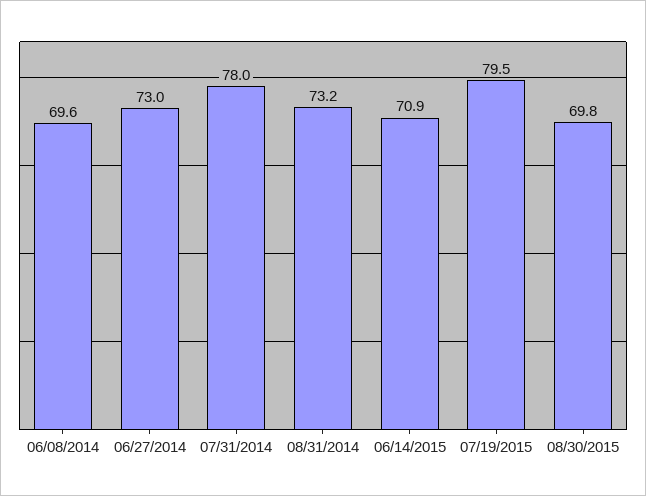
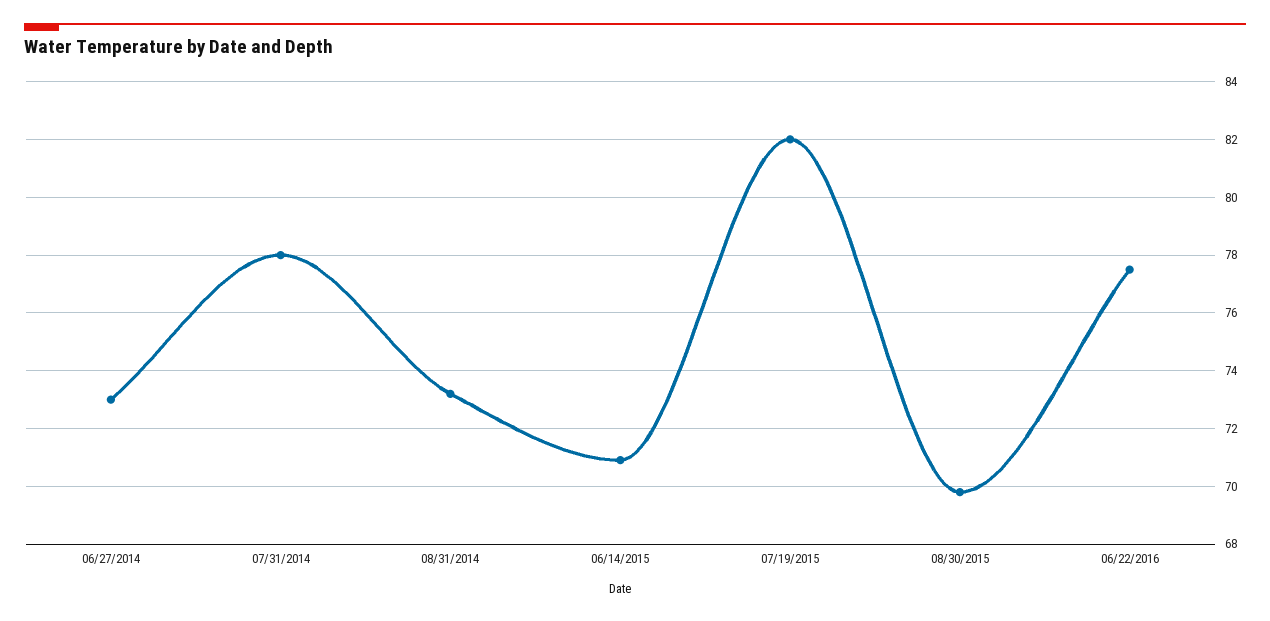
06/08/2014: 69.6 -> none
07/19/2015: 79.5 -> 82
06/22/2016: none -> 77.5

